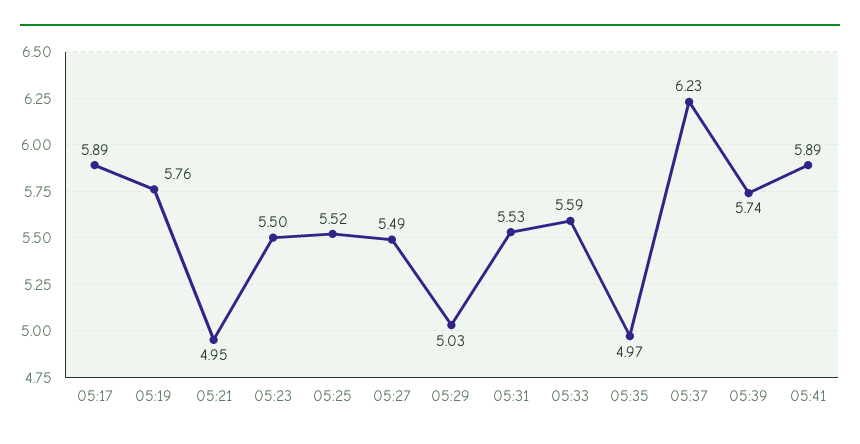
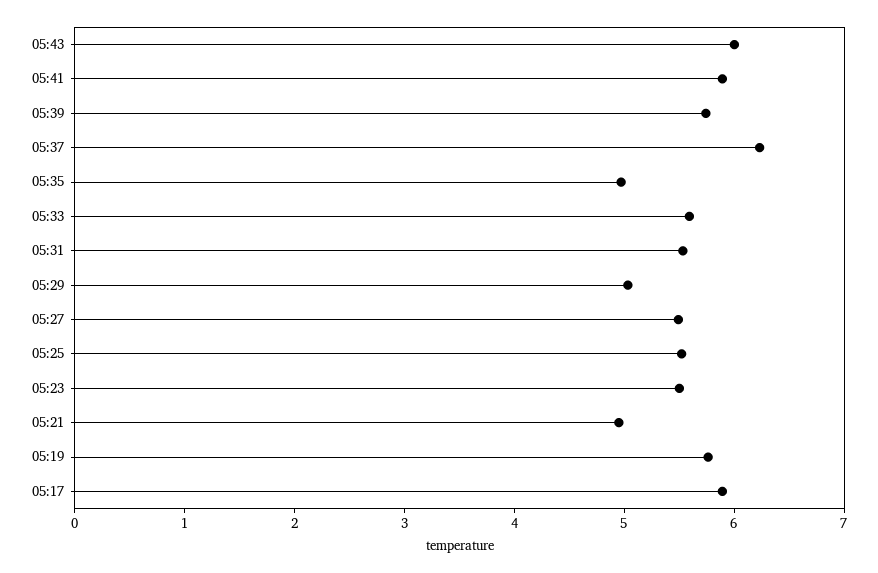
05:43: none -> 6

